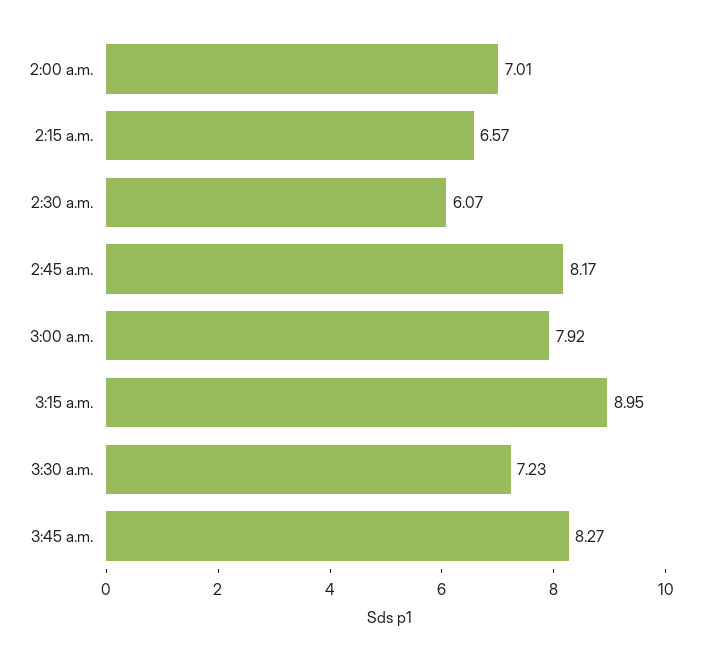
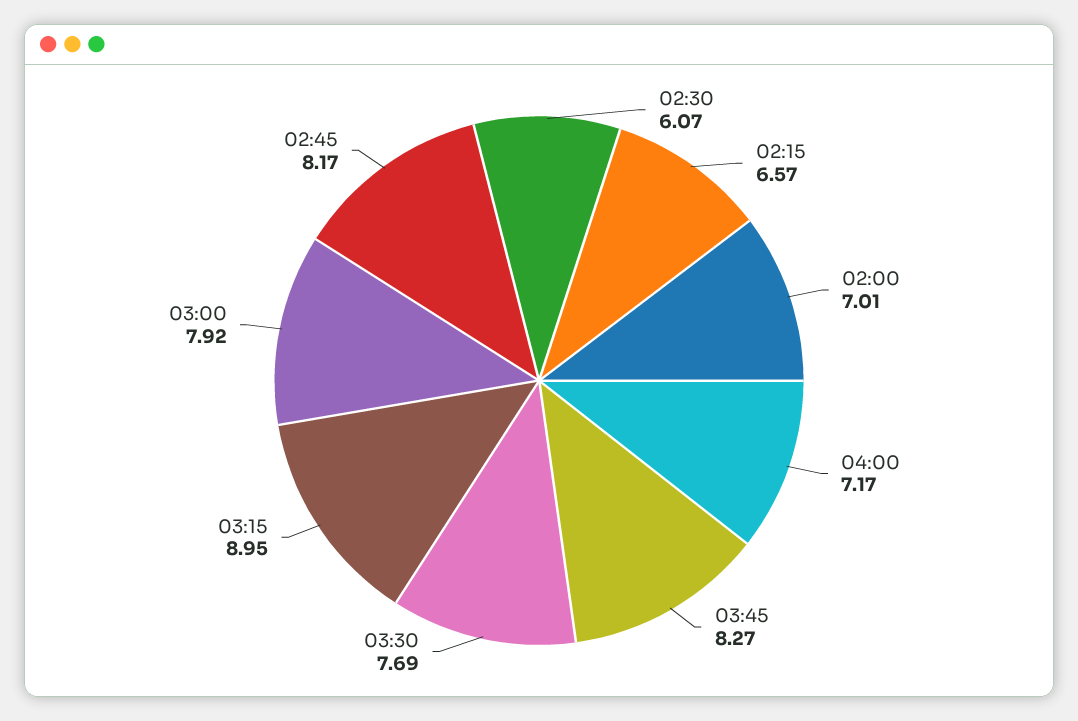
3:30 a.m.: 7.23 -> 7.69
04:00: none -> 7.17

